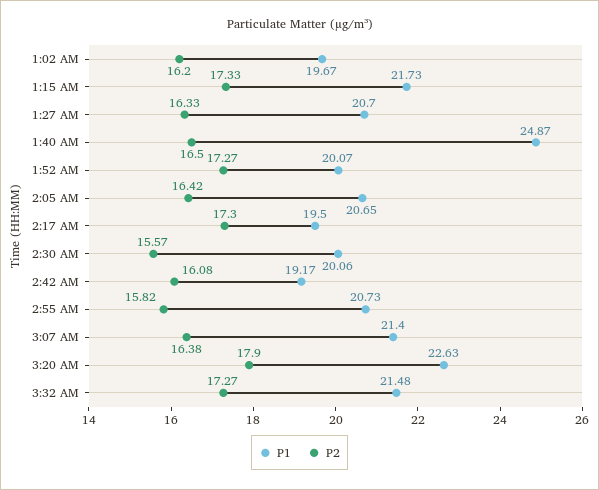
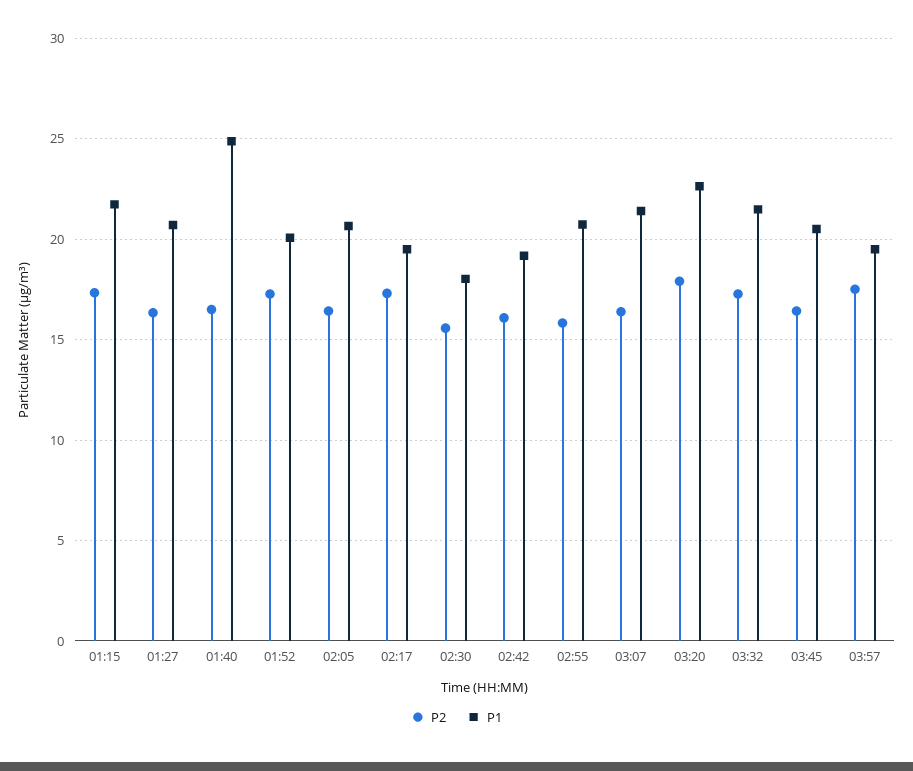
P1, 1:02 AM: 19.67 -> none
P2, 1:02 AM: 16.2 -> none
P1, 2:30 AM: 20.06 -> 18
P2, 03:45: none -> 16.5
P1, 03:45: none -> 20.5
P2, 03:57: none -> 17.5
P1, 03:57: none -> 19.5

